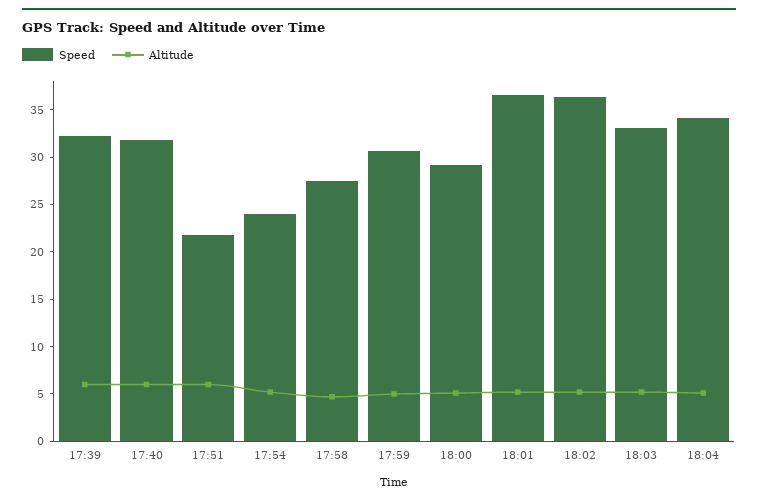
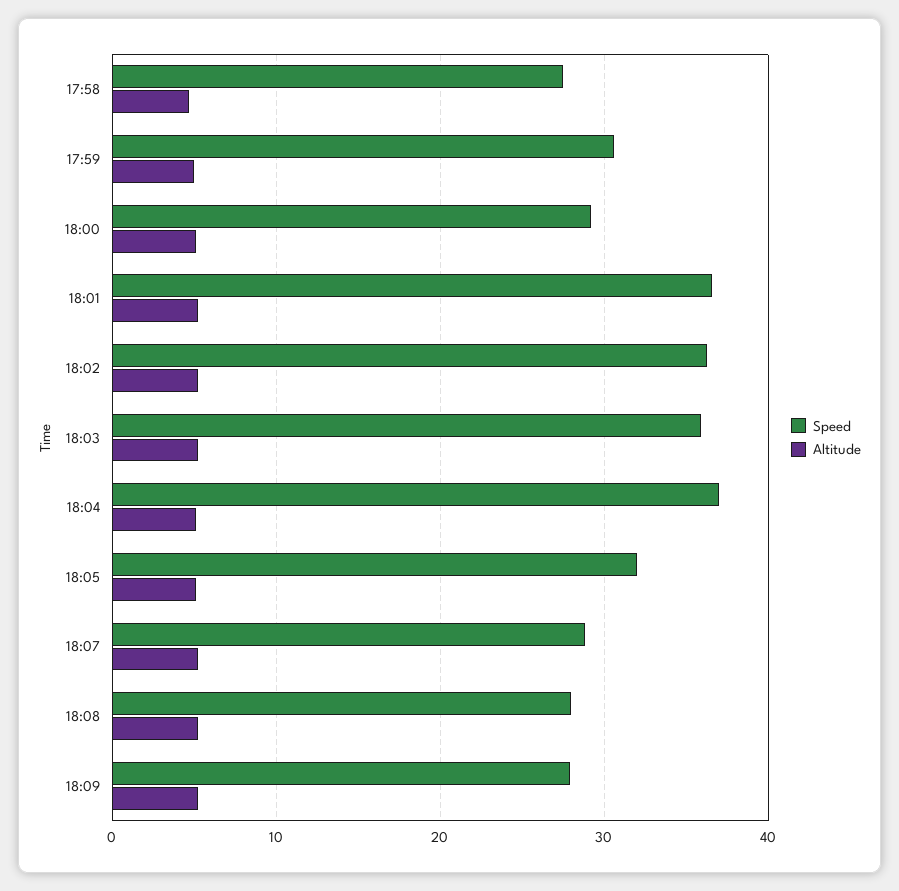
Speed, 17:39: 32 -> none
Altitude, 17:39: 6 -> none
Speed, 17:40: 32 -> none
Altitude, 17:40: 6 -> none
Speed, 17:51: 22 -> none
Altitude, 17:51: 6 -> none
Speed, 17:54: 24 -> none
Altitude, 17:54: 5 -> none
Speed, 18:03: 33 -> 36
Speed, 18:04: 34 -> 37
Speed, 18:05: none -> 32
Altitude, 18:05: none -> 5
Speed, 18:07: none -> 29
Altitude, 18:07: none -> 5
Speed, 18:08: none -> 28
Altitude, 18:08: none -> 5
Speed, 18:09: none -> 28
Altitude, 18:09: none -> 5

